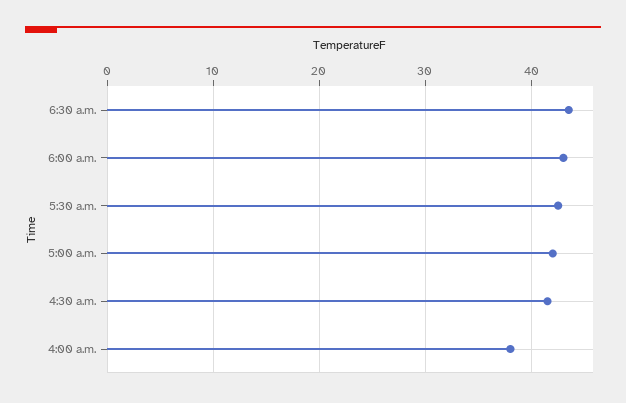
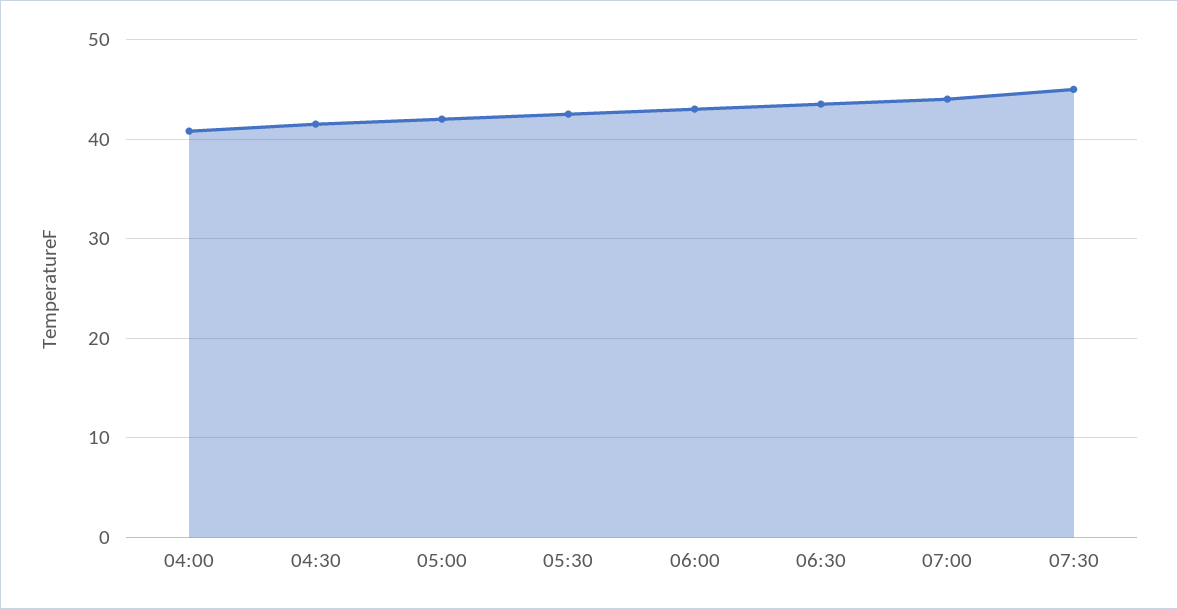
4:00 a.m.: 38 -> 41
07:00: none -> 44
07:30: none -> 45

